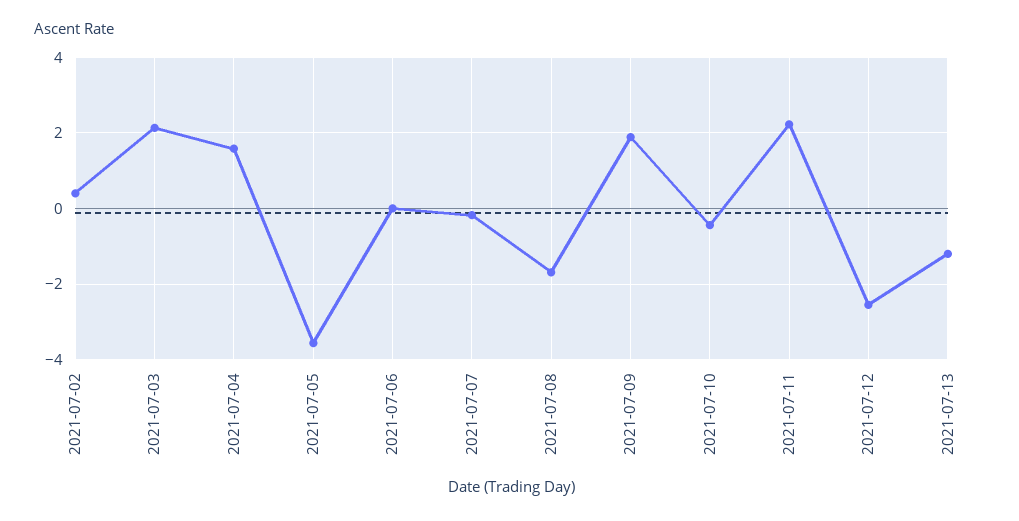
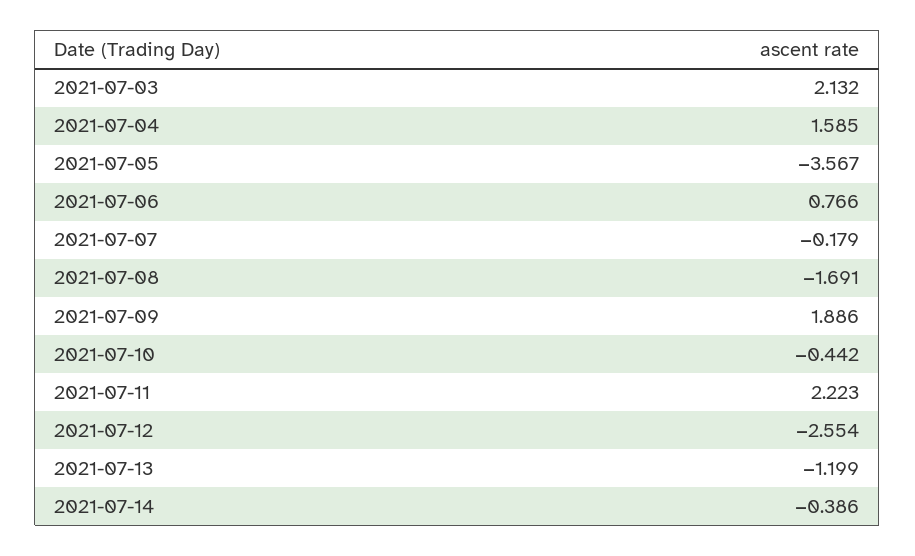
2021-07-02: 0.4 -> none
2021-07-06: 0 -> 0.766
2021-07-14: none -> -0.386

